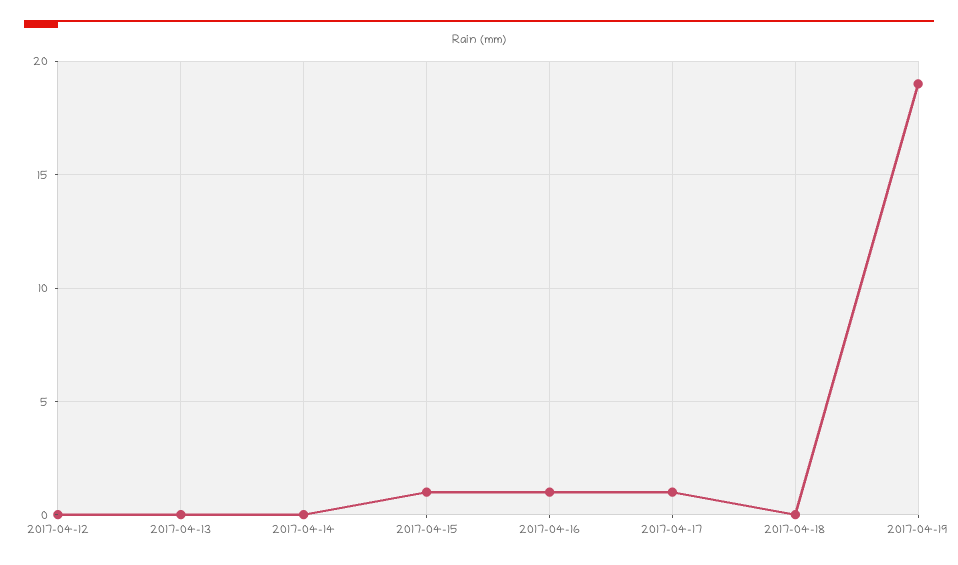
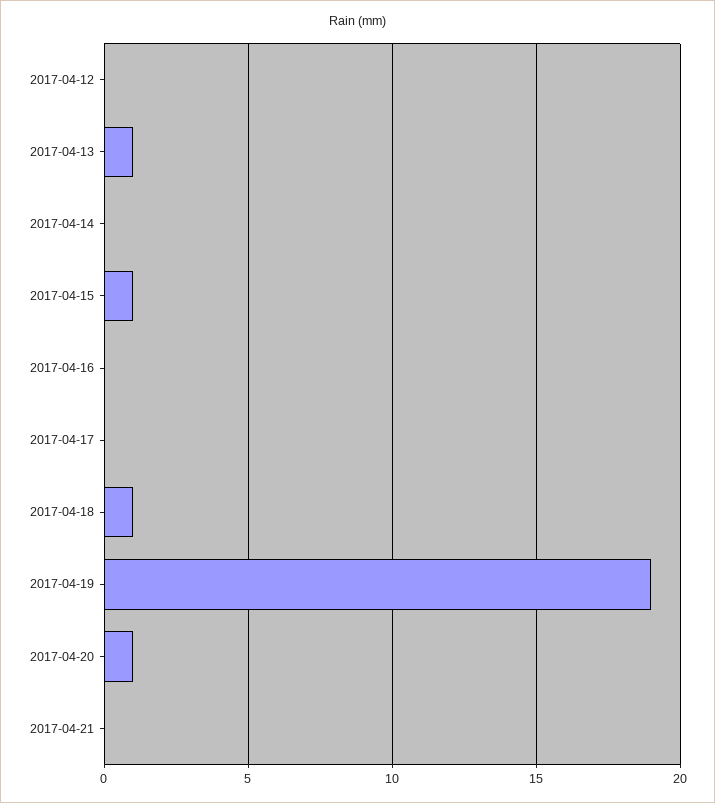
2017-04-13: 0 -> 1
2017-04-16: 1 -> 0
2017-04-17: 1 -> 0
2017-04-18: 0 -> 1
2017-04-20: none -> 1
2017-04-21: none -> 0

